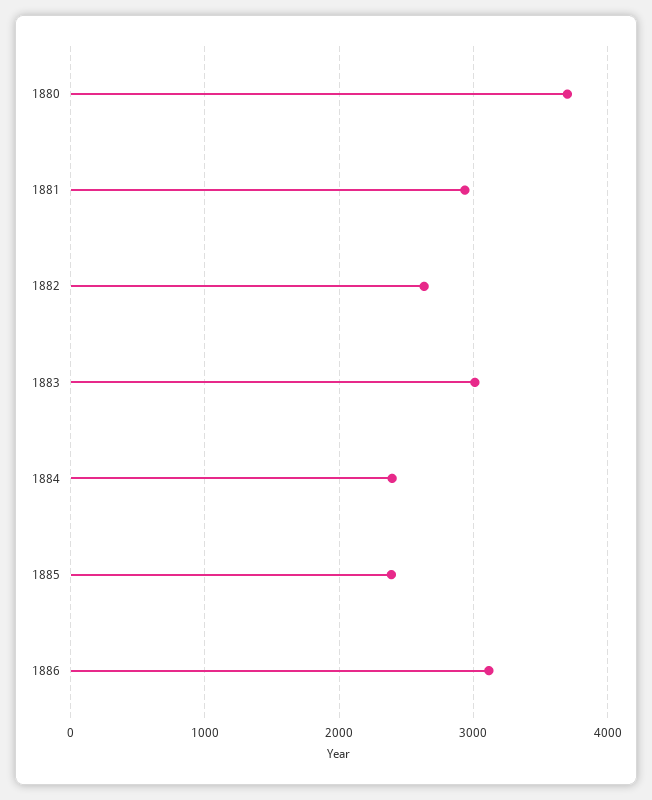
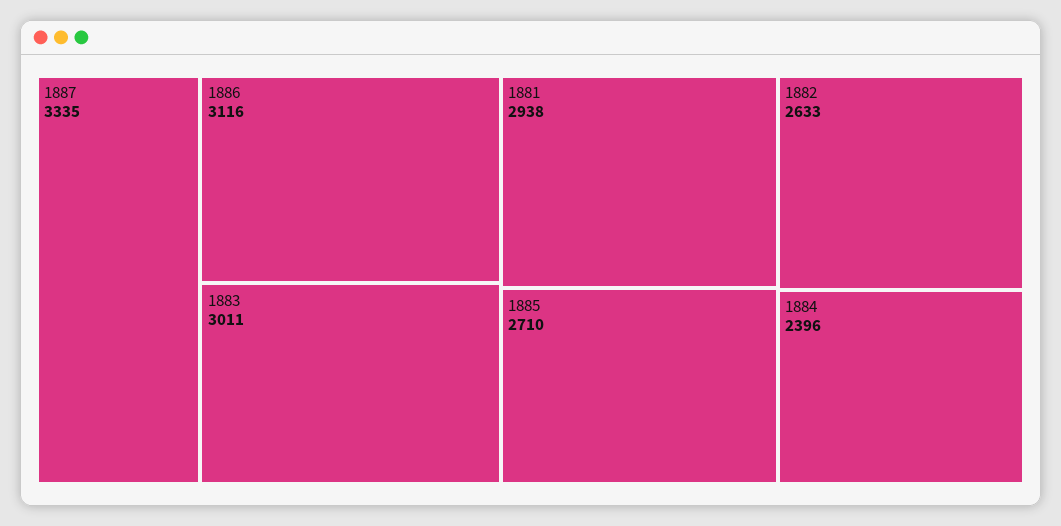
1880: 3700 -> none
1885: 2400 -> 2710
1887: none -> 3335

